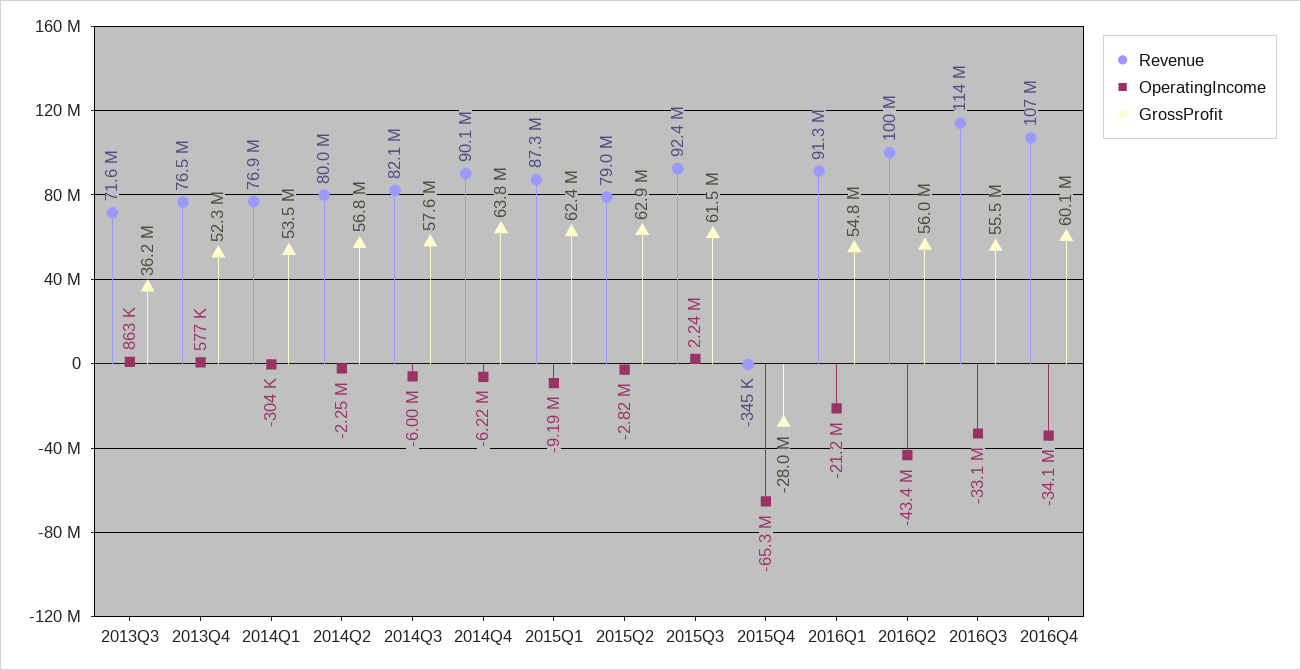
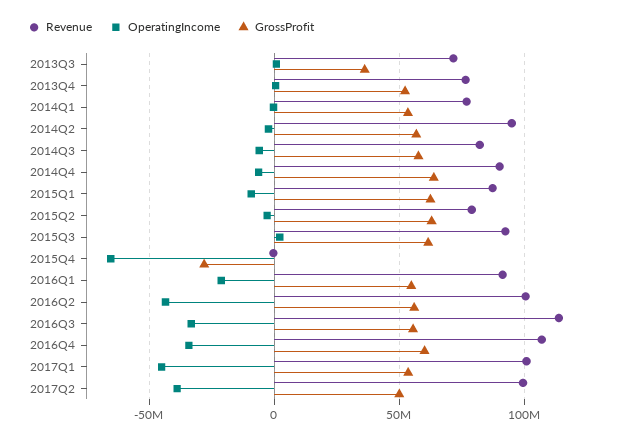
Revenue, 2014Q2: 80000000 -> 95000000
Revenue, 2017Q1: none -> 100000000
OperatingIncome, 2017Q1: none -> -45000000
GrossProfit, 2017Q1: none -> 55000000
Revenue, 2017Q2: none -> 100000000
OperatingIncome, 2017Q2: none -> -40000000
GrossProfit, 2017Q2: none -> 50000000

